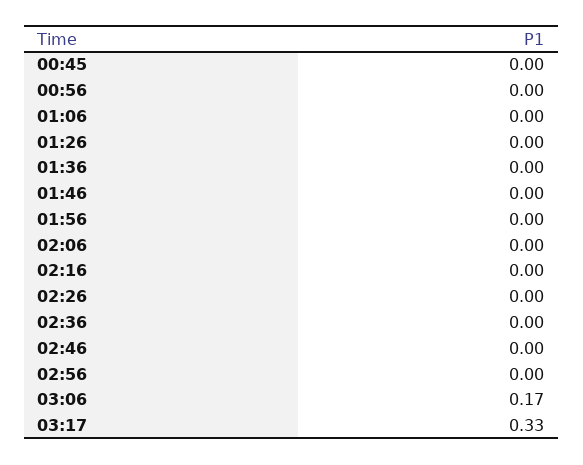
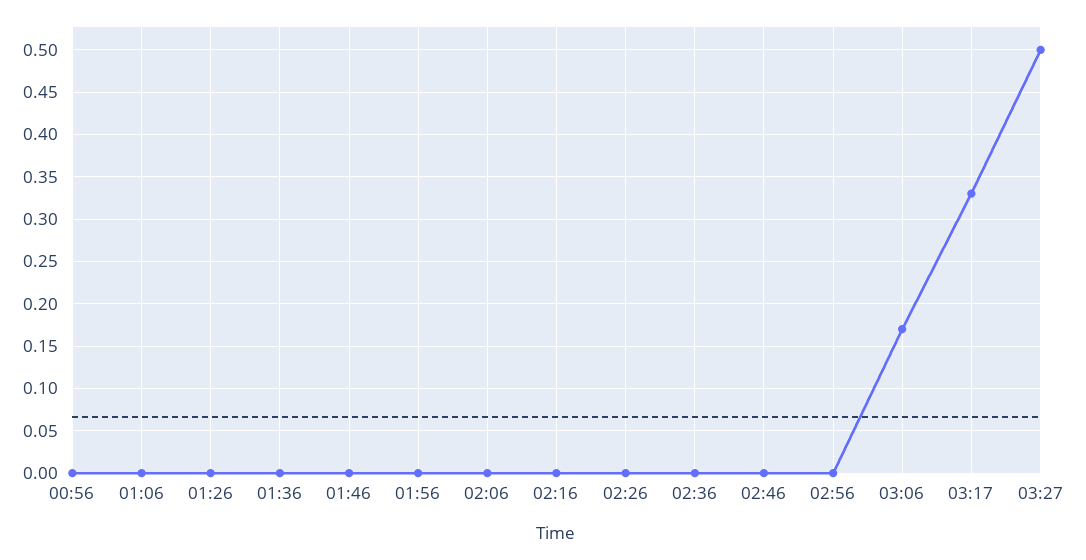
00:45: 0 -> none
03:27: none -> 0.5

